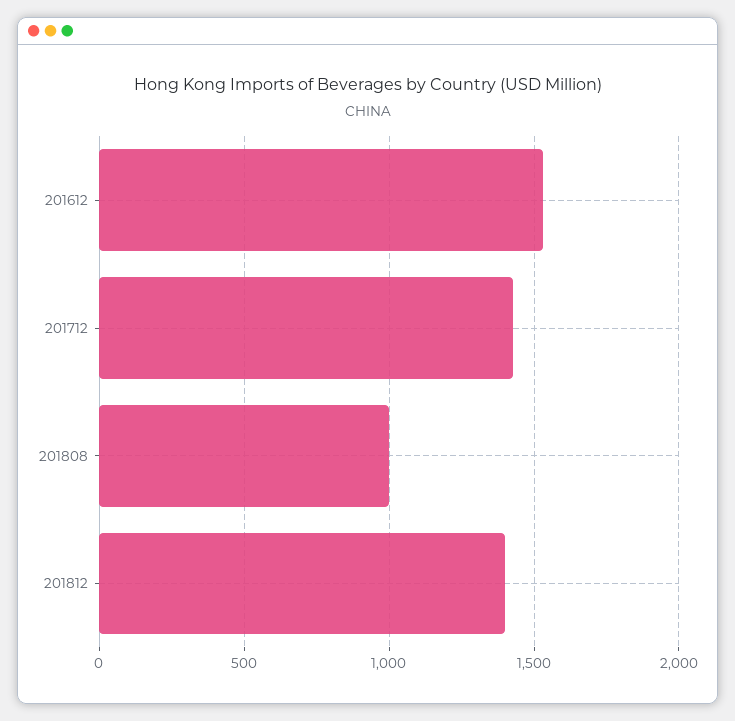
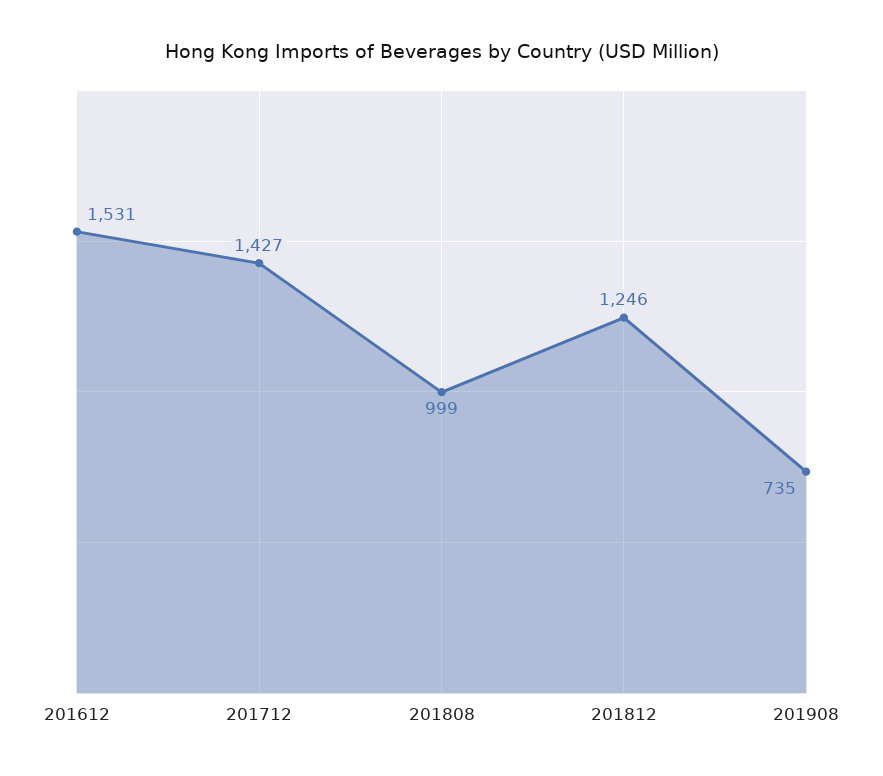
201812: 1400 -> 1246
201908: none -> 735

